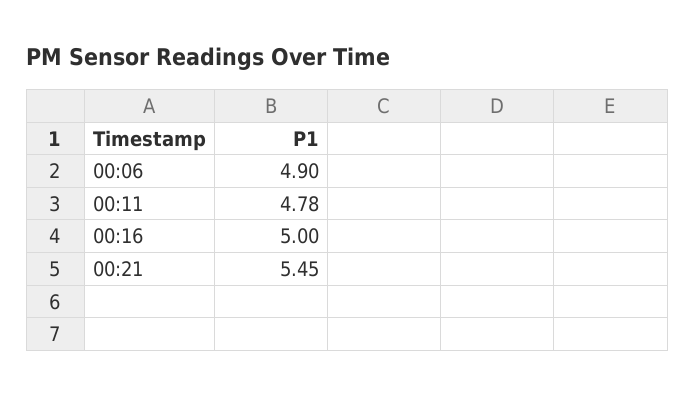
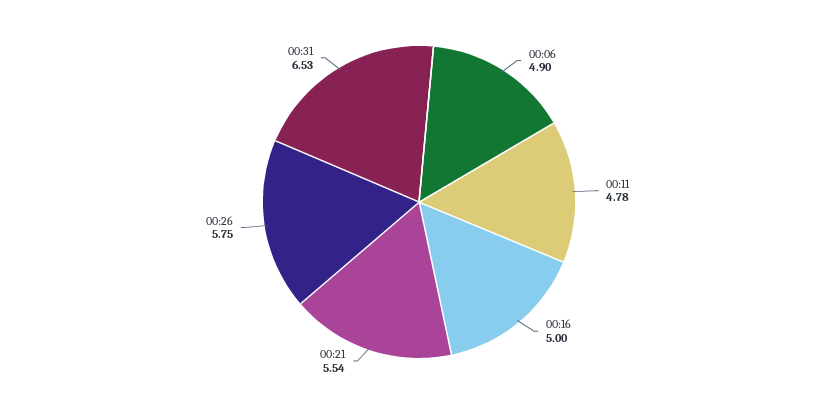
00:21: 5.45 -> 5.54
00:26: none -> 5.75
00:31: none -> 6.53

